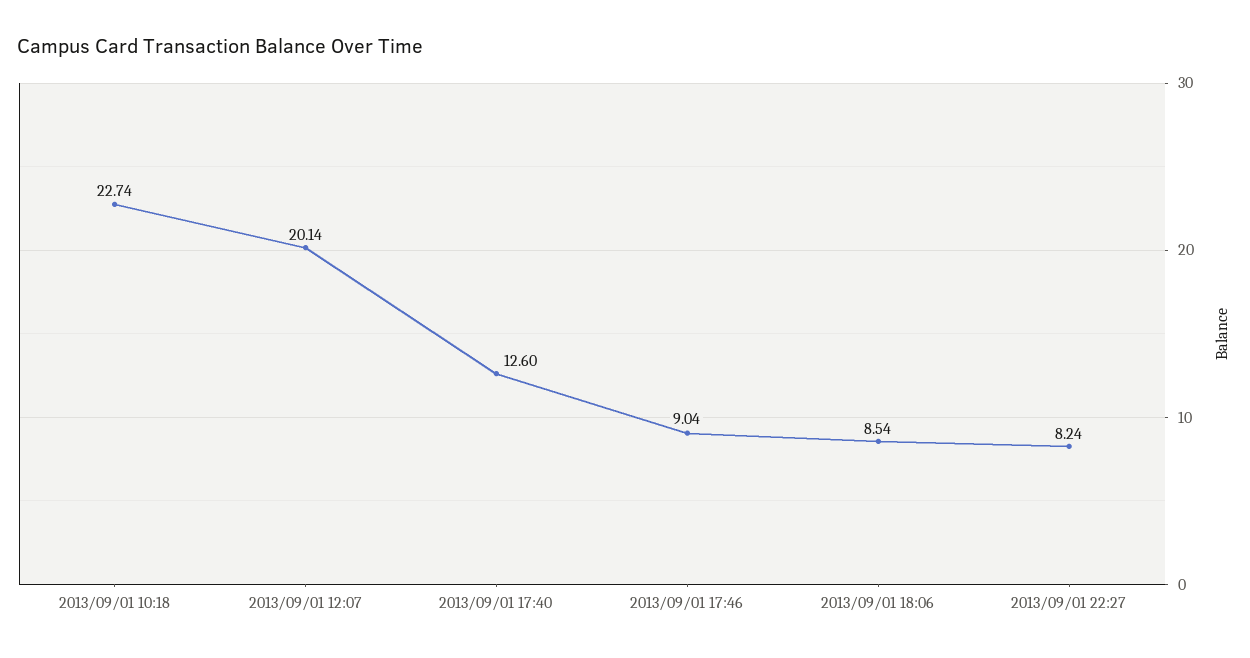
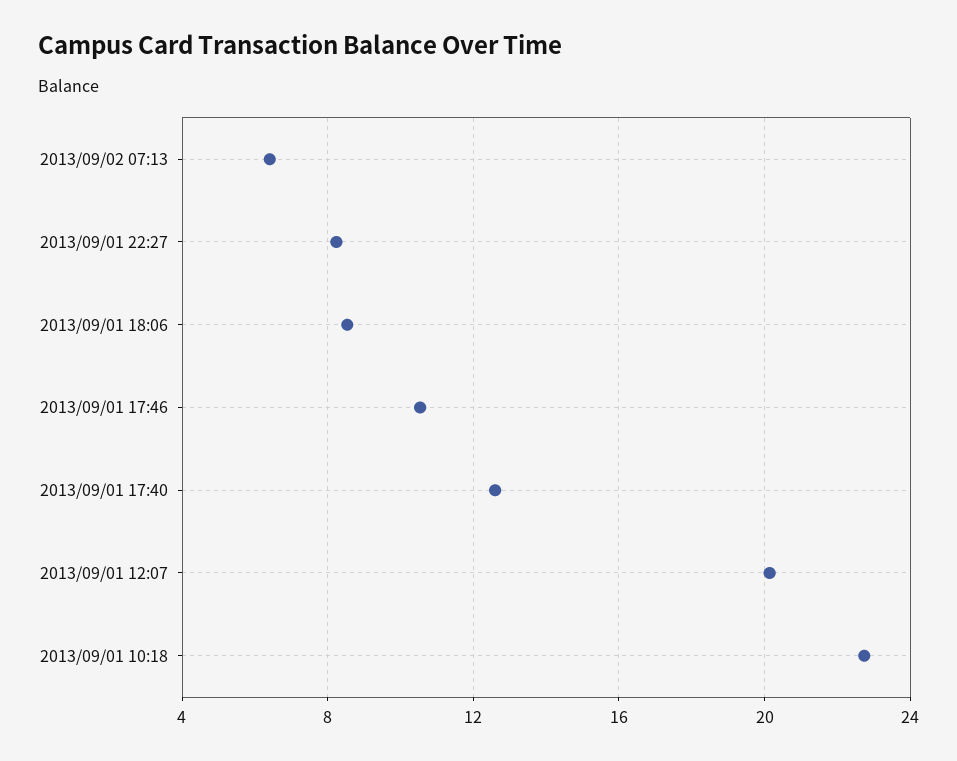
2013/09/01 17:46: 9.04 -> 10.5
2013/09/02 07:13: none -> 6.5

